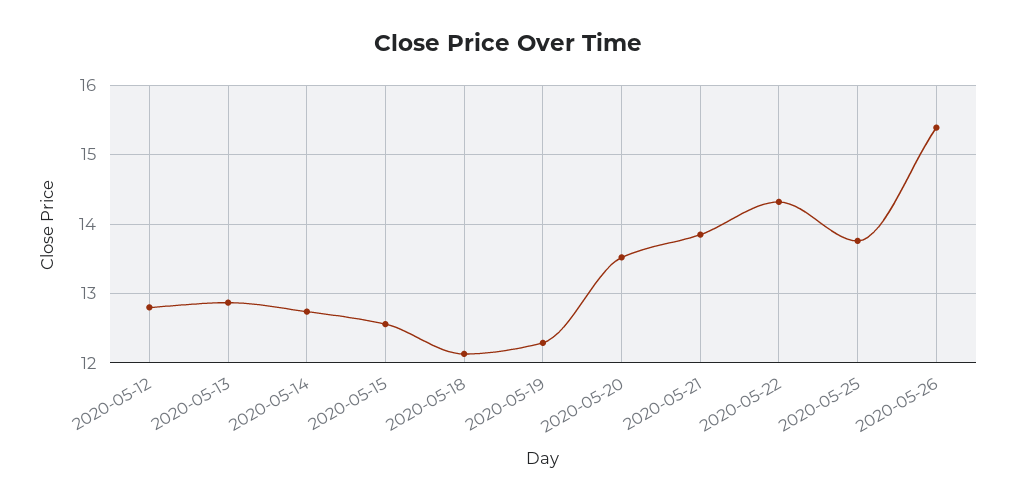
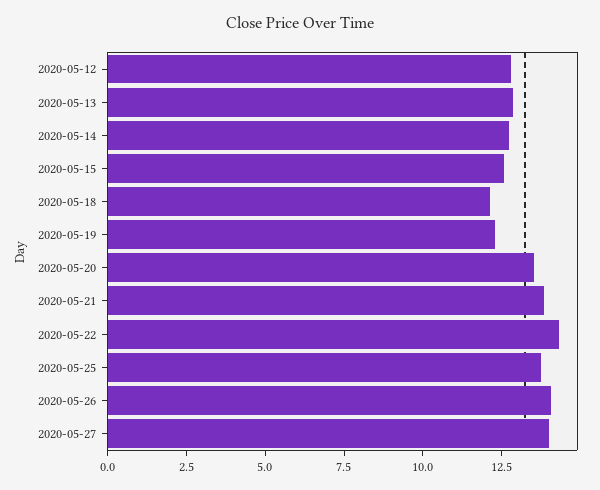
2020-05-26: 15.4 -> 14
2020-05-27: none -> 14

